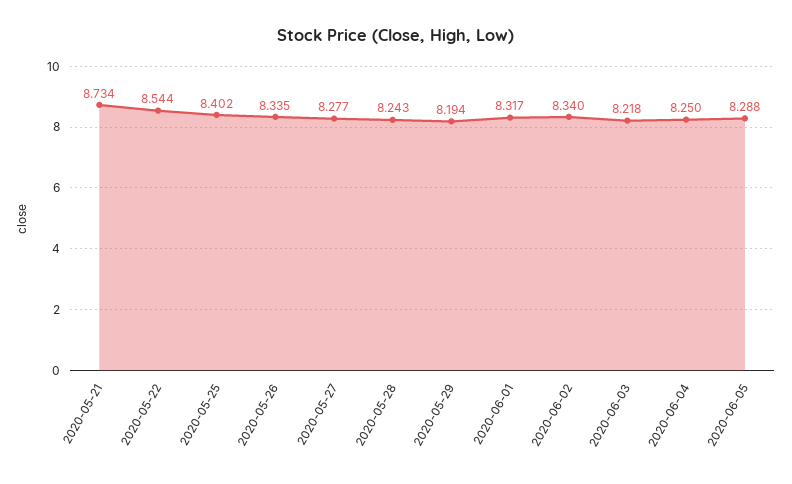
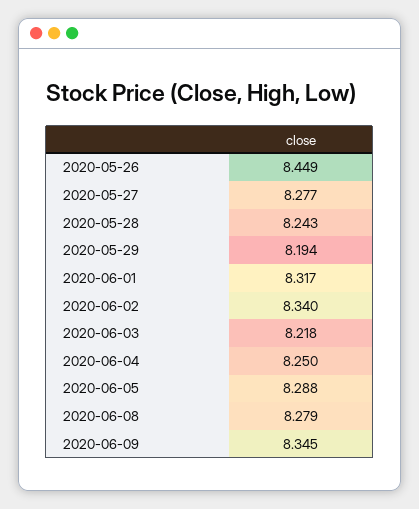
2020-05-21: 8.734 -> none
2020-05-22: 8.544 -> none
2020-05-25: 8.402 -> none
2020-05-26: 8.335 -> 8.449
2020-06-08: none -> 8.279
2020-06-09: none -> 8.345

